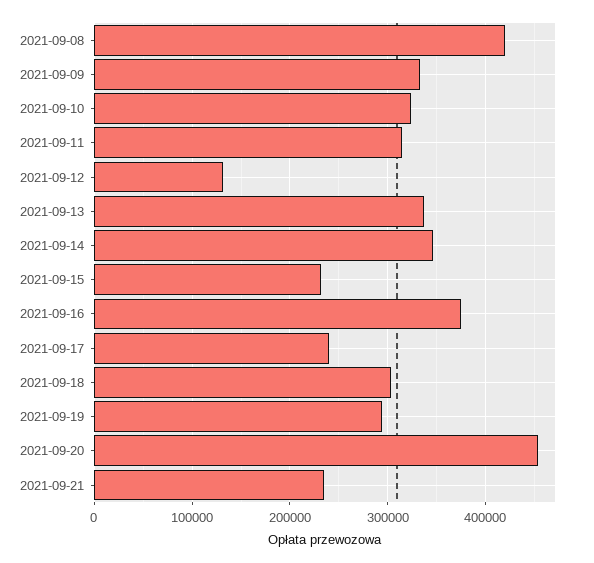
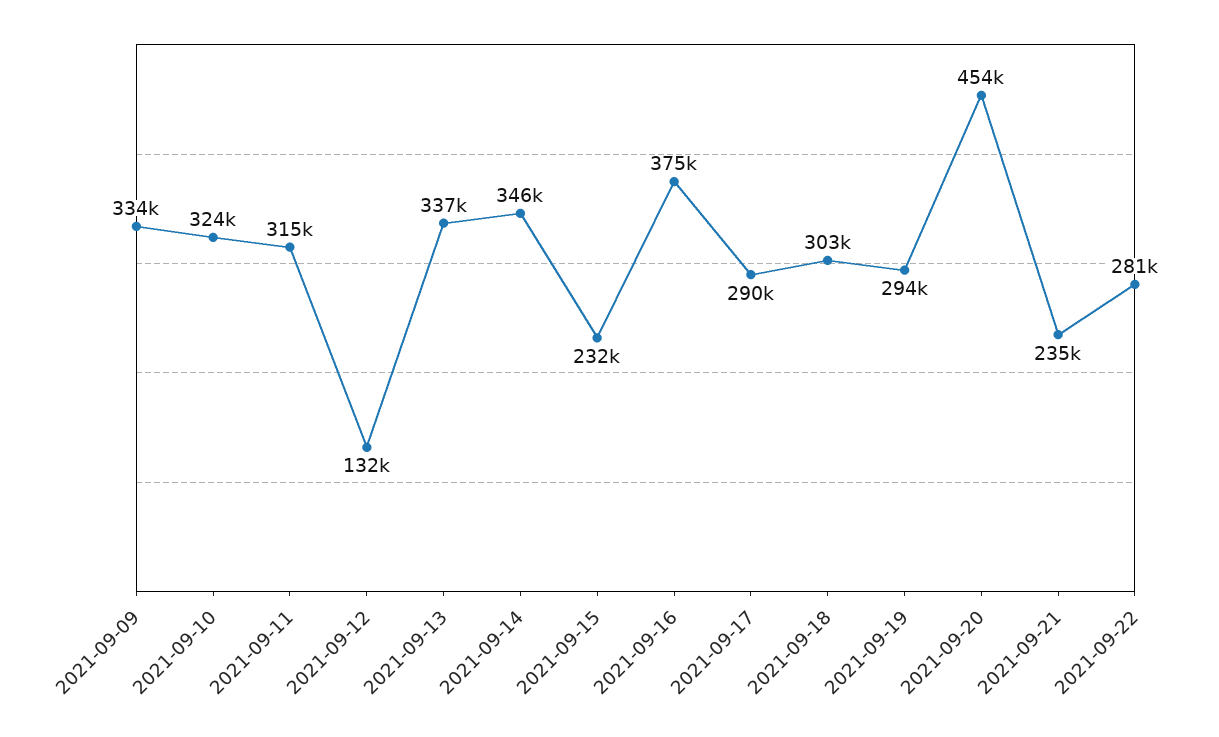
2021-09-08: 420000 -> none
2021-09-17: 240000 -> 290000
2021-09-22: none -> 281000

